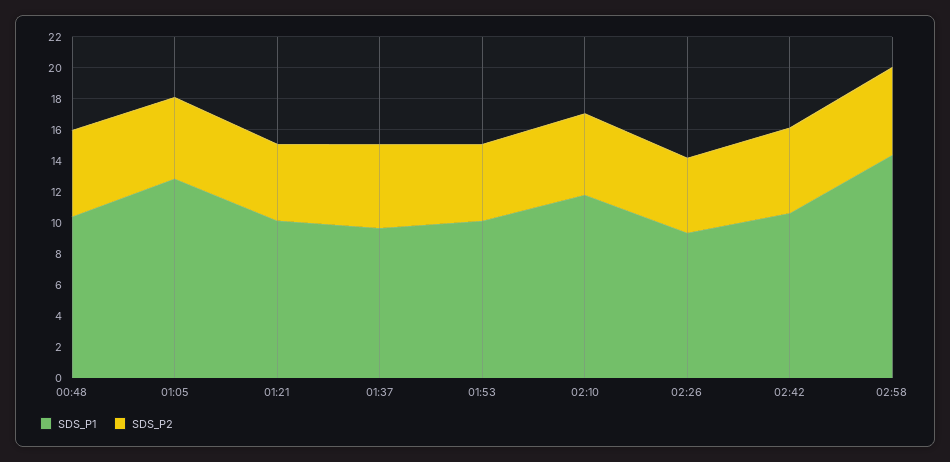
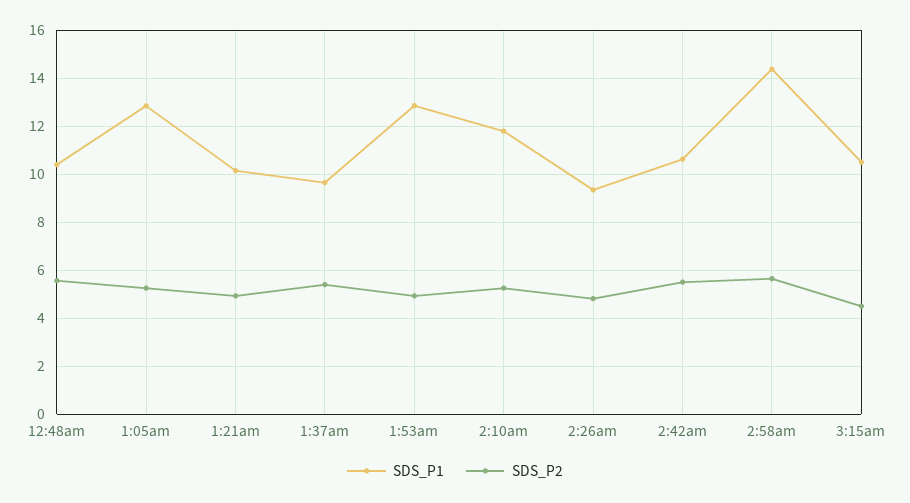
SDS_P1, 01:53: 10 -> 13
SDS_P1, 3:15am: none -> 10.5
SDS_P2, 3:15am: none -> 4.5

